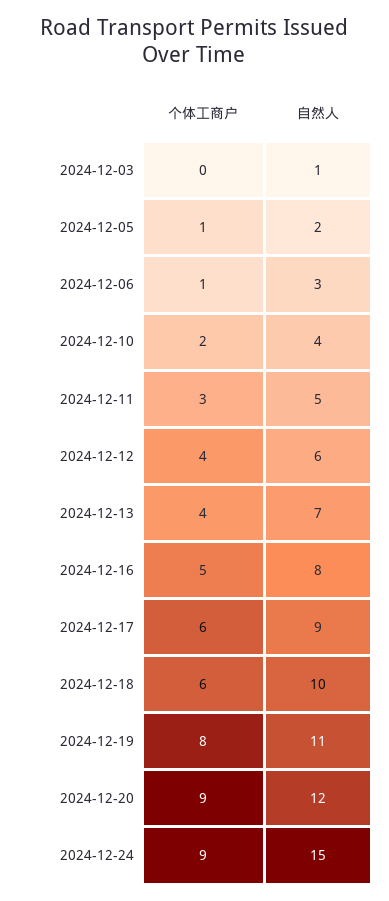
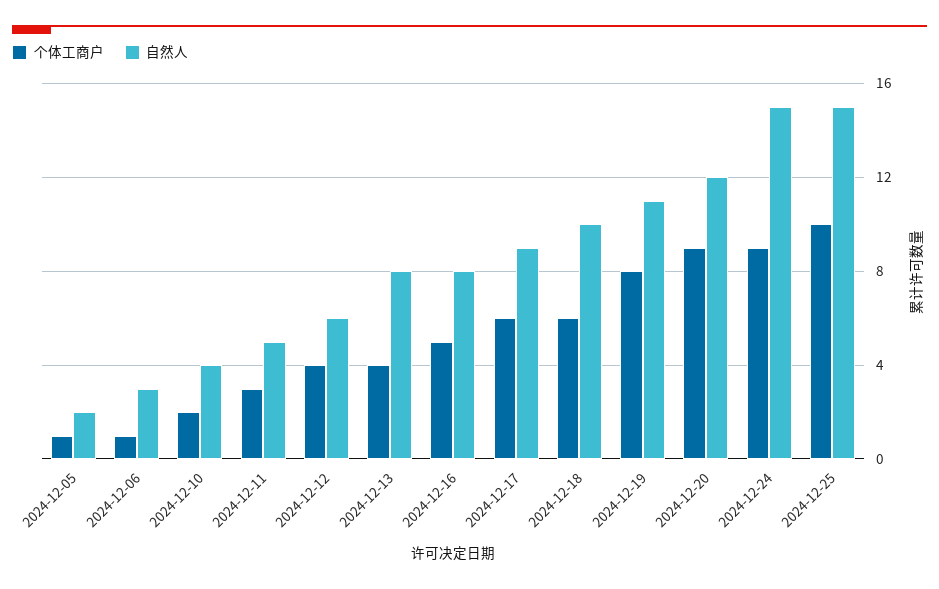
个体工商户, 2024-12-03: 0 -> none
自然人, 2024-12-03: 1 -> none
自然人, 2024-12-13: 7 -> 8
个体工商户, 2024-12-25: none -> 10
自然人, 2024-12-25: none -> 15

